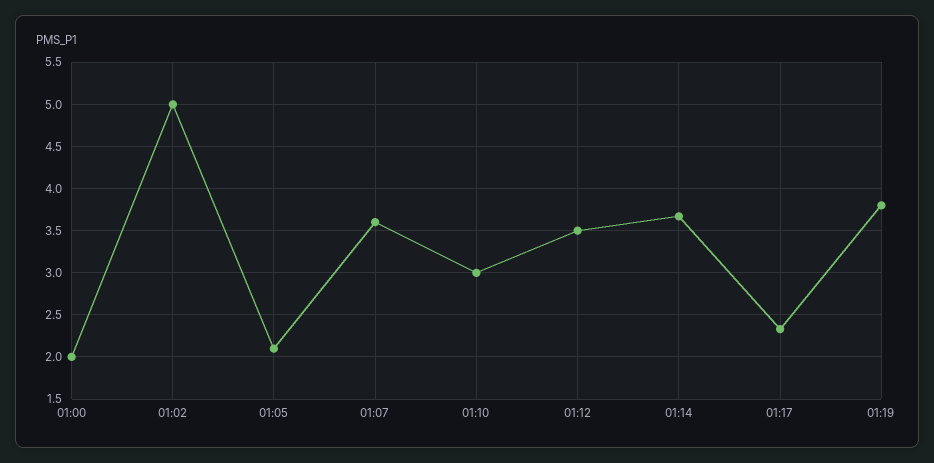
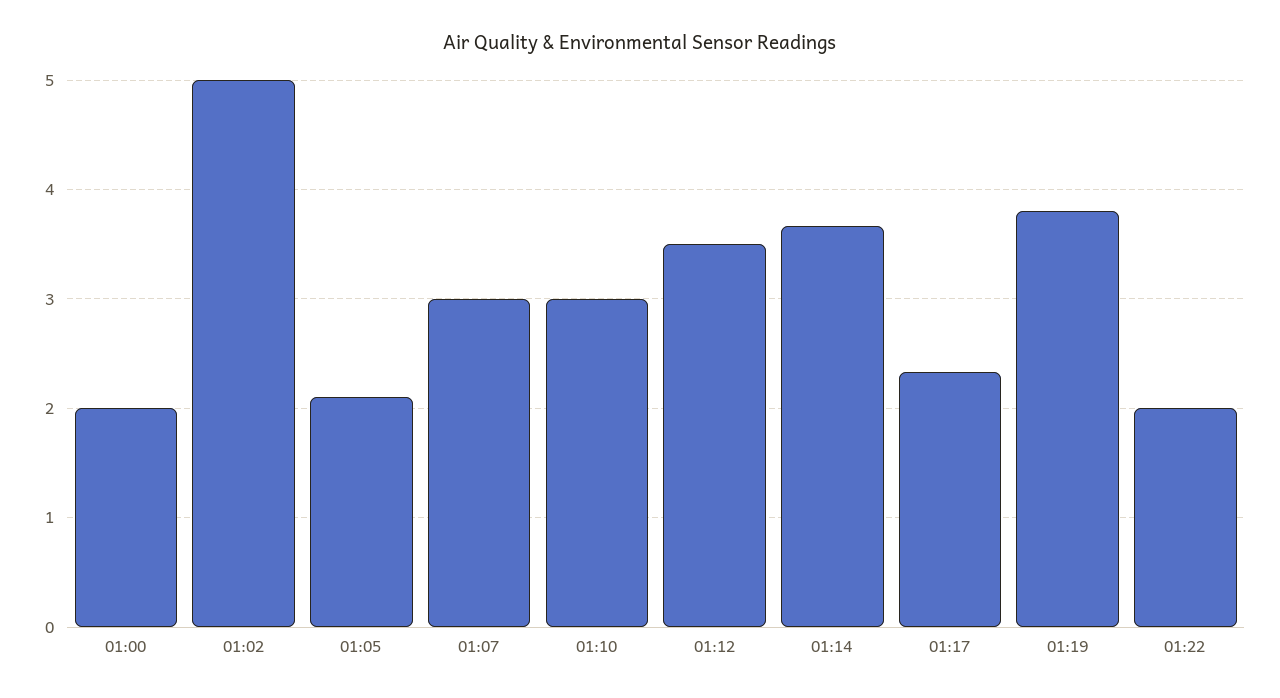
01:07: 3.6 -> 3
01:22: none -> 2

